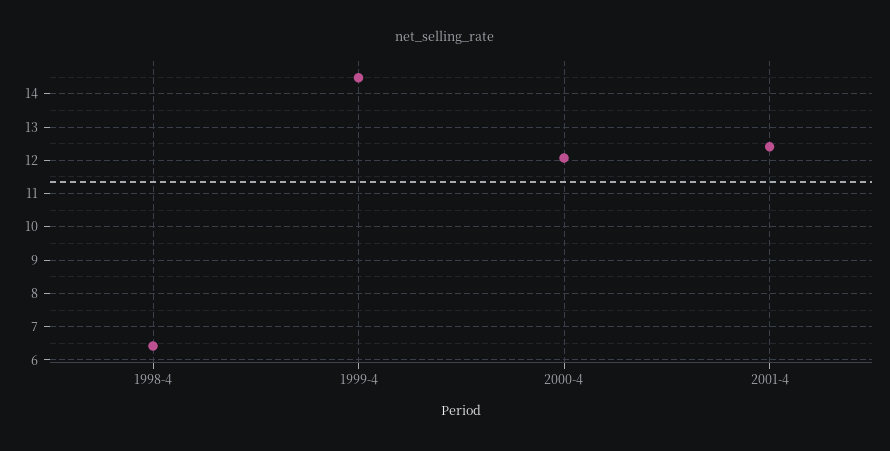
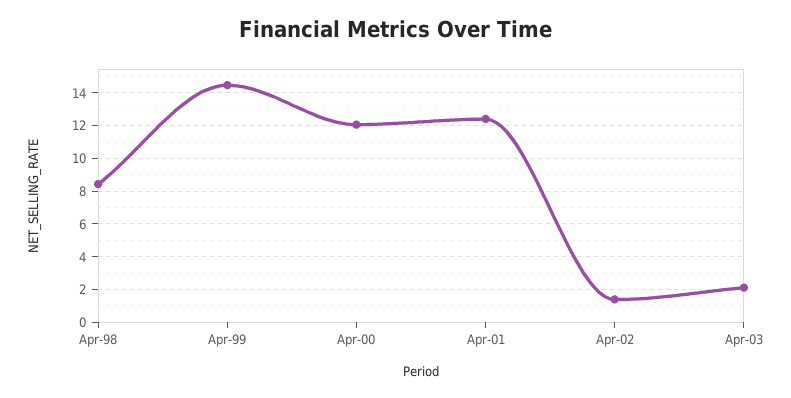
1998-4: 6.4 -> 8.5
Apr-02: none -> 1.5
Apr-03: none -> 2

